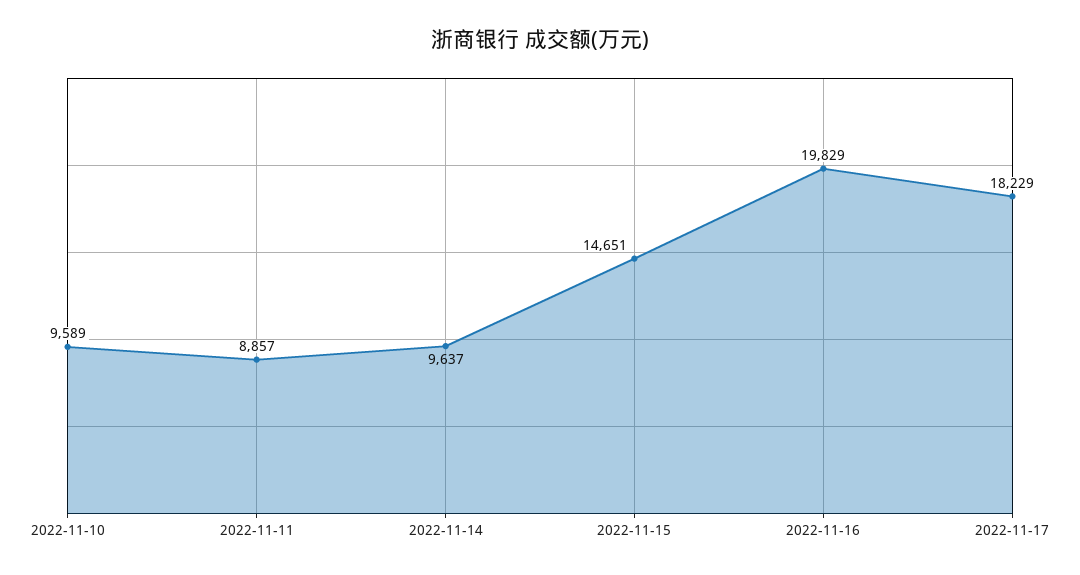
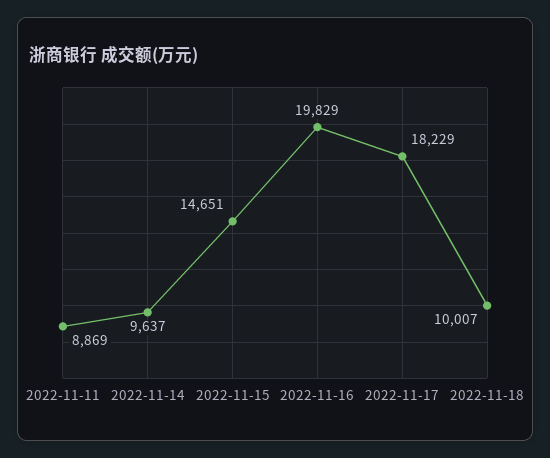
2022-11-10: 9589 -> none
2022-11-11: 8857 -> 8869
2022-11-18: none -> 10007

